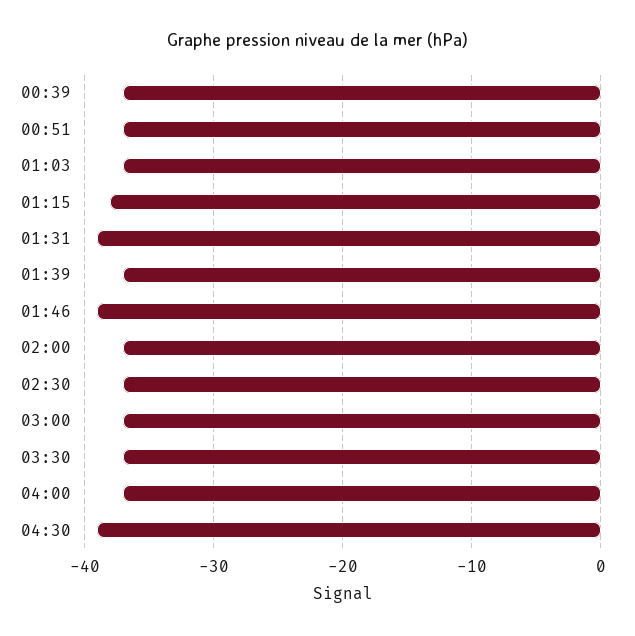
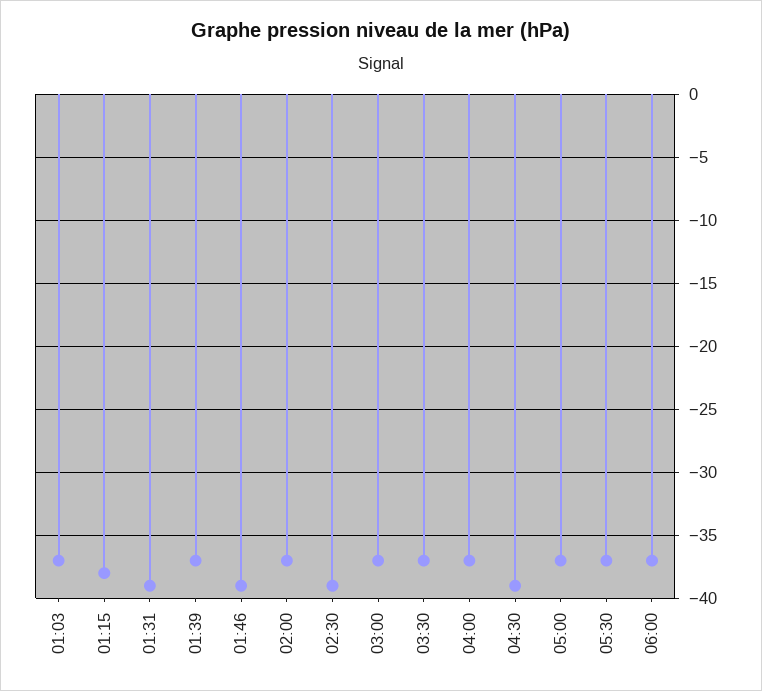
00:39: -37 -> none
00:51: -37 -> none
02:30: -37 -> -39
05:00: none -> -37
05:30: none -> -37
06:00: none -> -37

